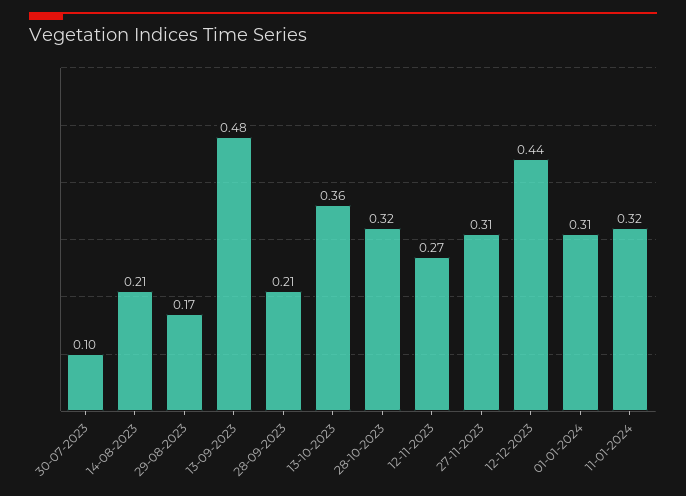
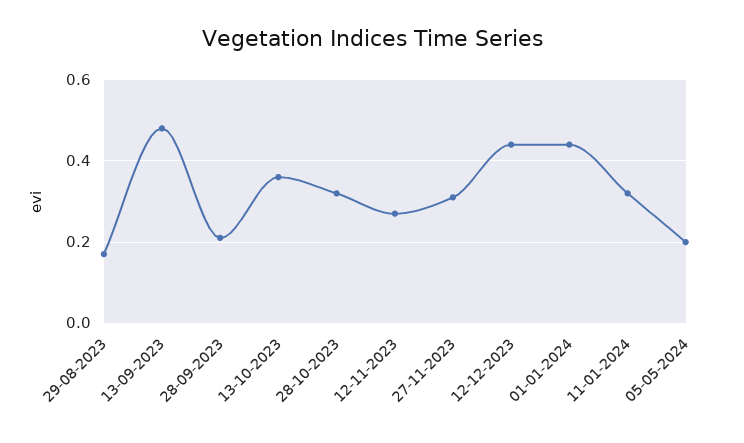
30-07-2023: 0.1 -> none
14-08-2023: 0.21 -> none
01-01-2024: 0.31 -> 0.45
05-05-2024: none -> 0.2

